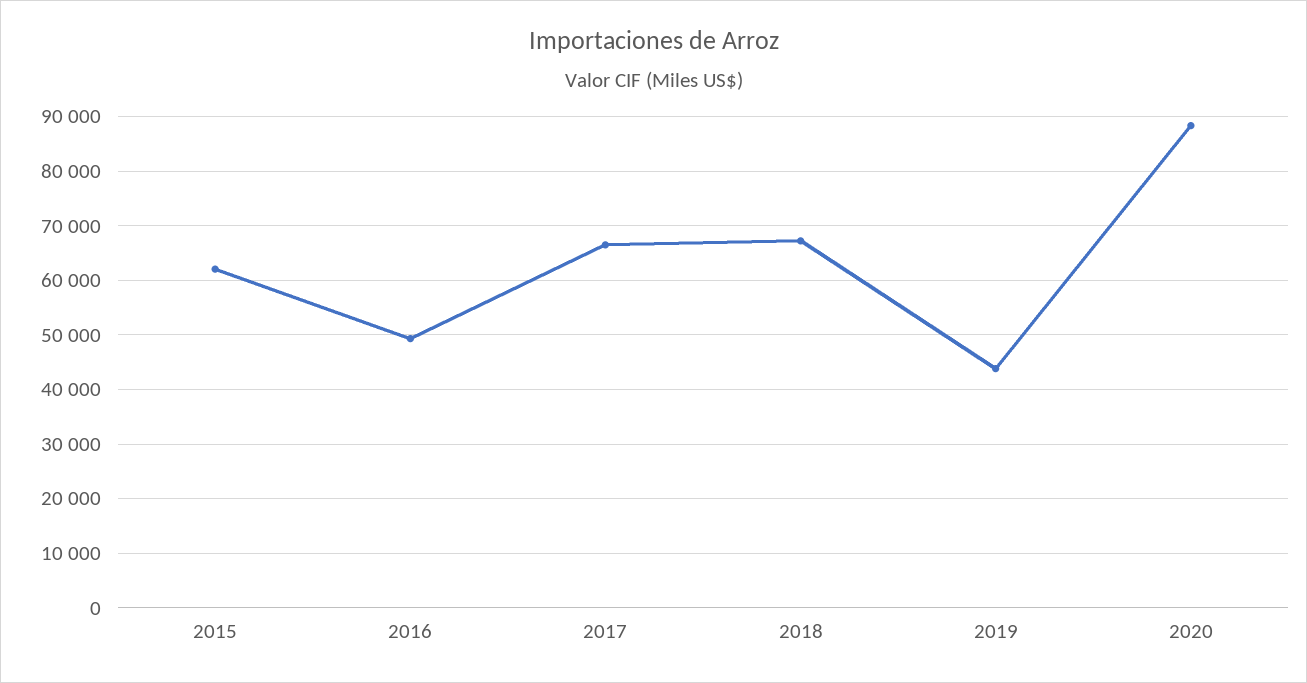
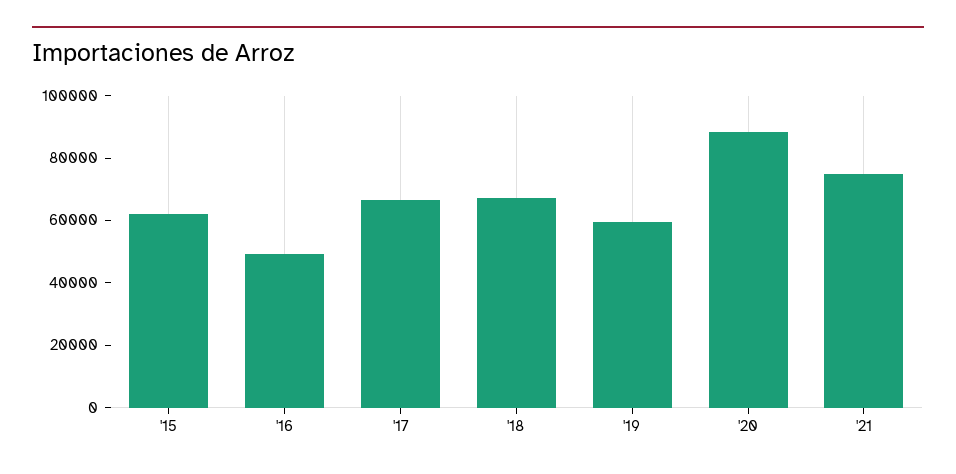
2019: 44000 -> 60000
'21: none -> 75000

